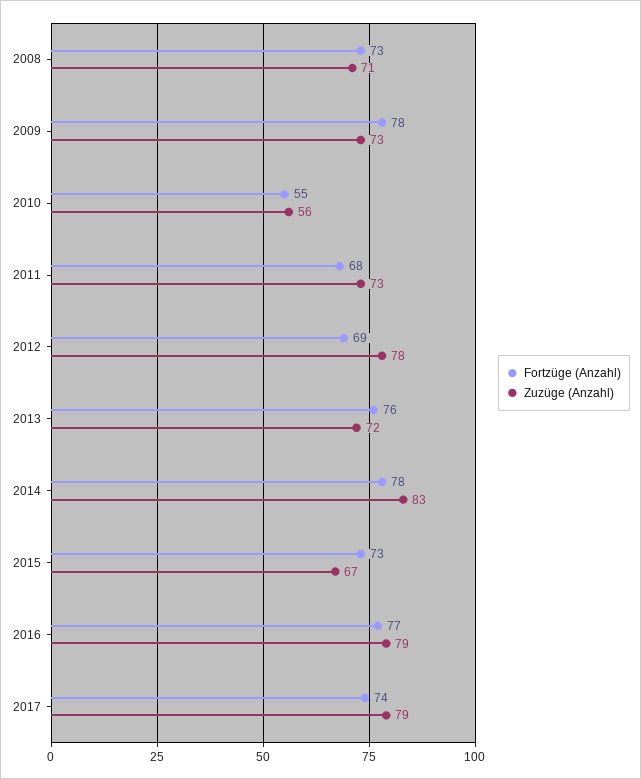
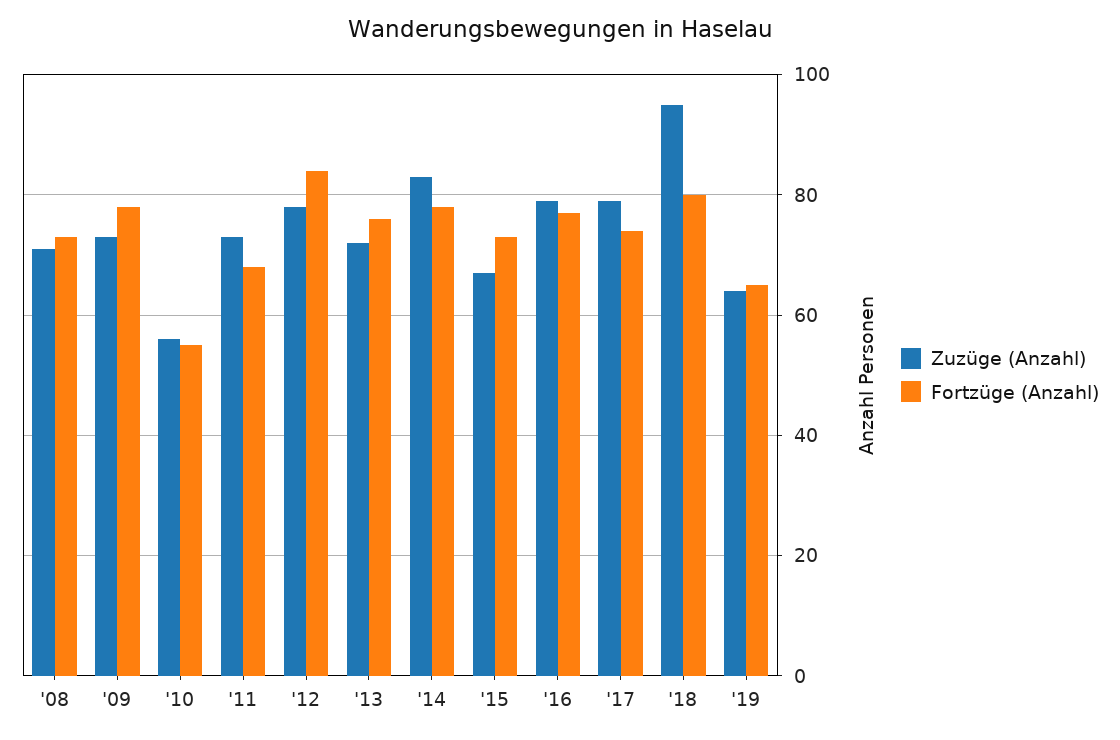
Fortzüge (Anzahl), 2012: 69 -> 85
Zuzüge (Anzahl), '18: none -> 95
Fortzüge (Anzahl), '18: none -> 80
Zuzüge (Anzahl), '19: none -> 65
Fortzüge (Anzahl), '19: none -> 65

